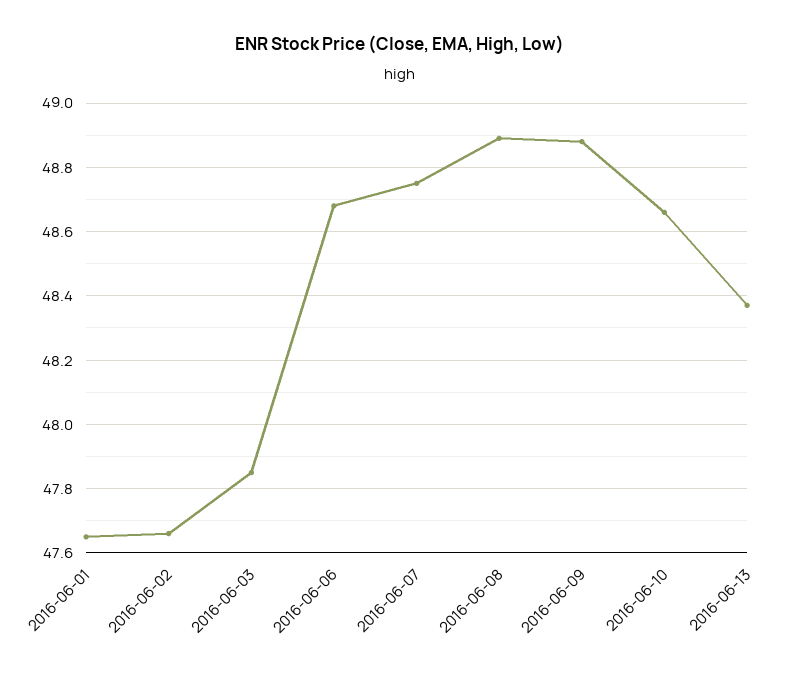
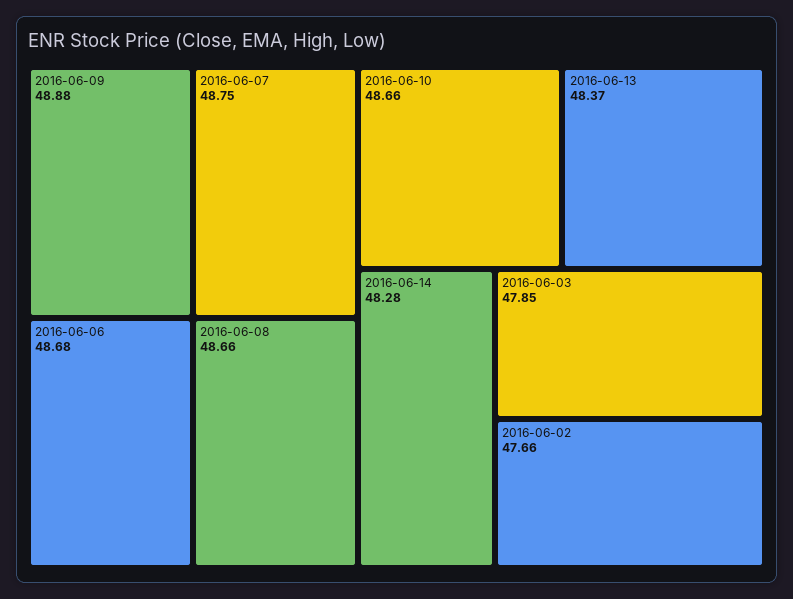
2016-06-01: 47.65 -> none
2016-06-08: 48.9 -> 48.66
2016-06-14: none -> 48.28

